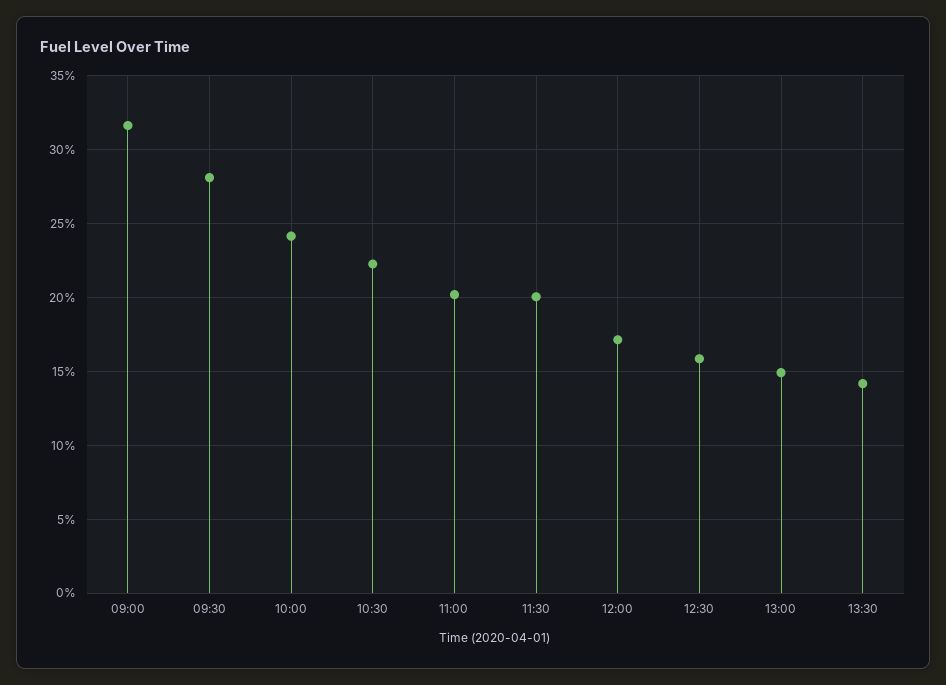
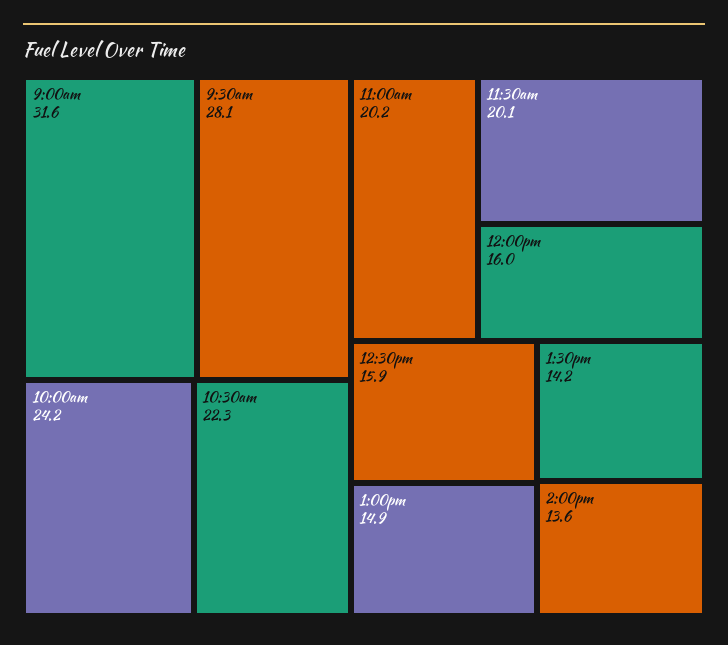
12:00: 17 -> 16
2:00pm: none -> 13.6

